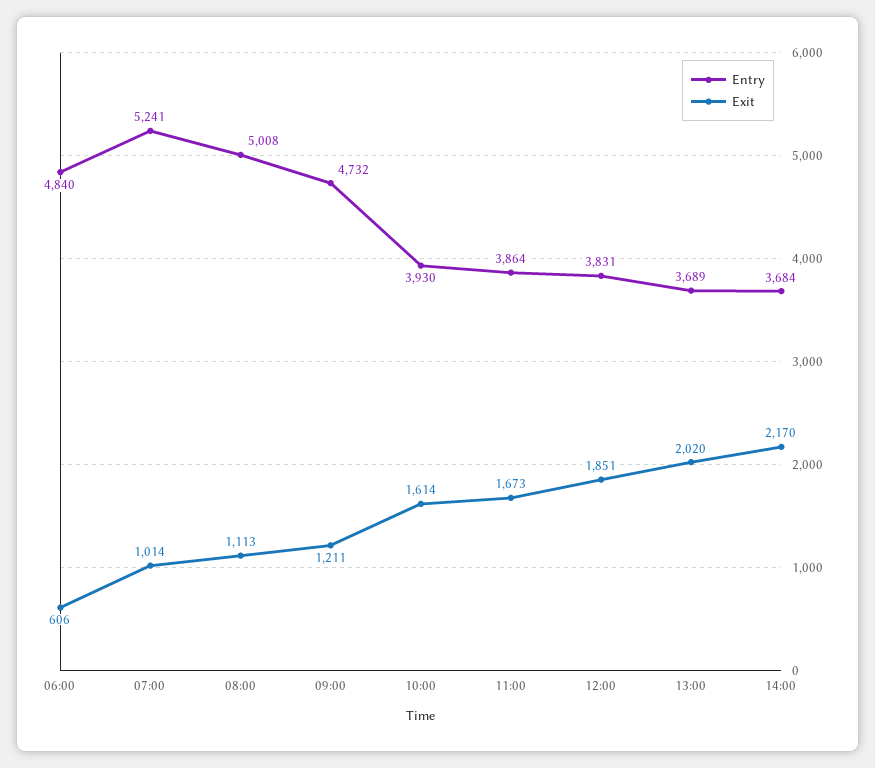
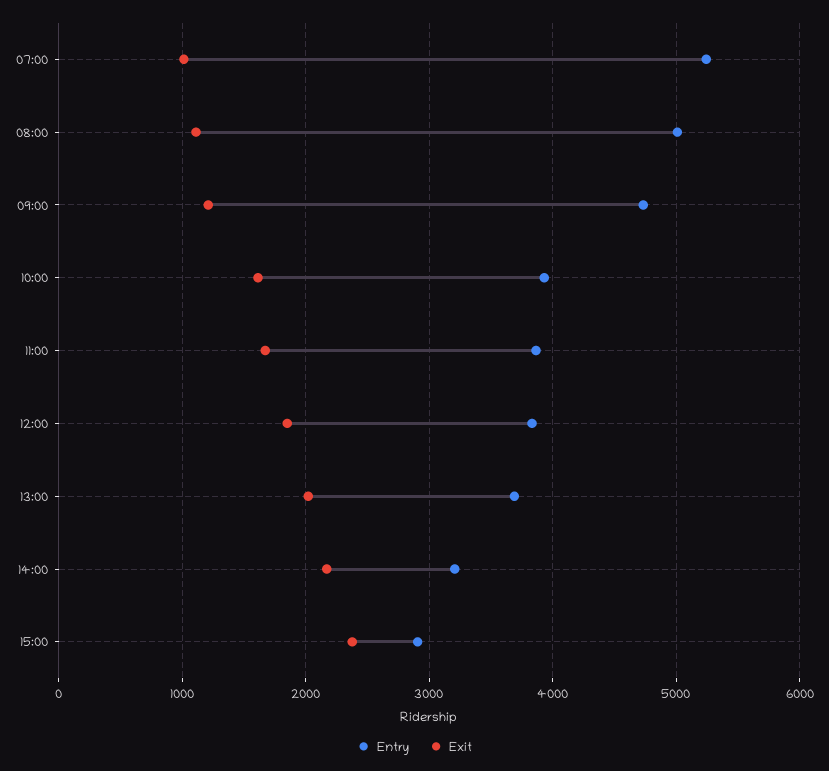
Entry, 06:00: 4840 -> none
Exit, 06:00: 606 -> none
Entry, 14:00: 3684 -> 3200
Entry, 15:00: none -> 2900
Exit, 15:00: none -> 2400

